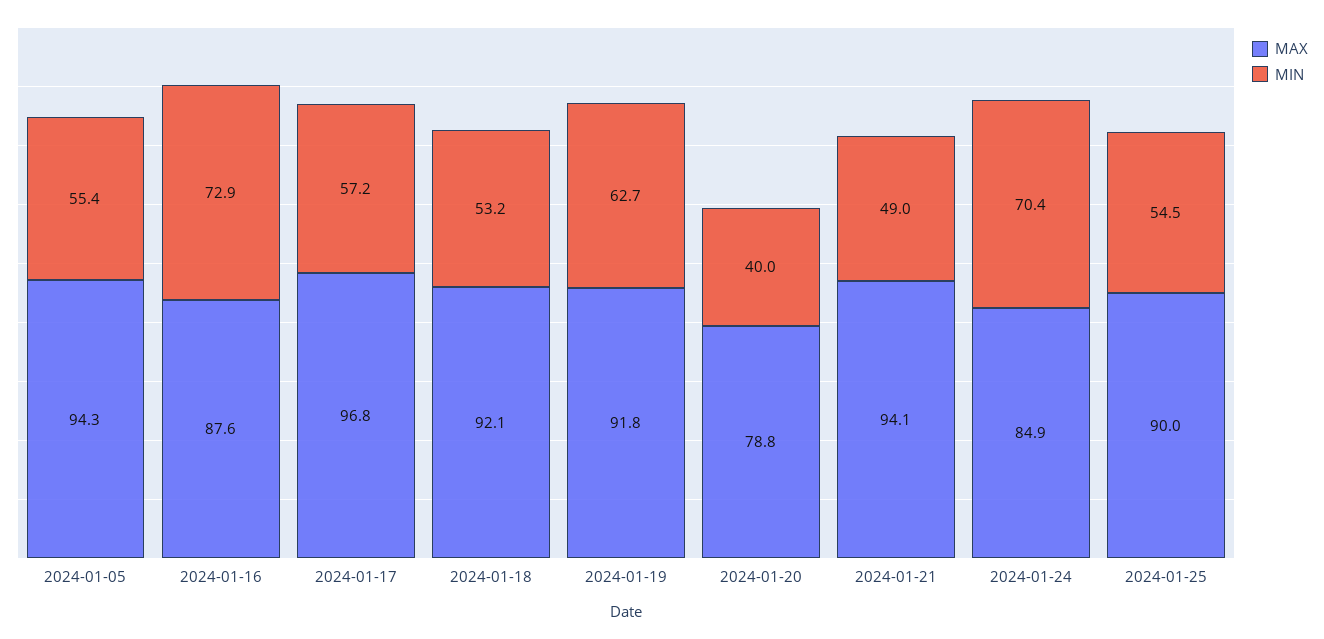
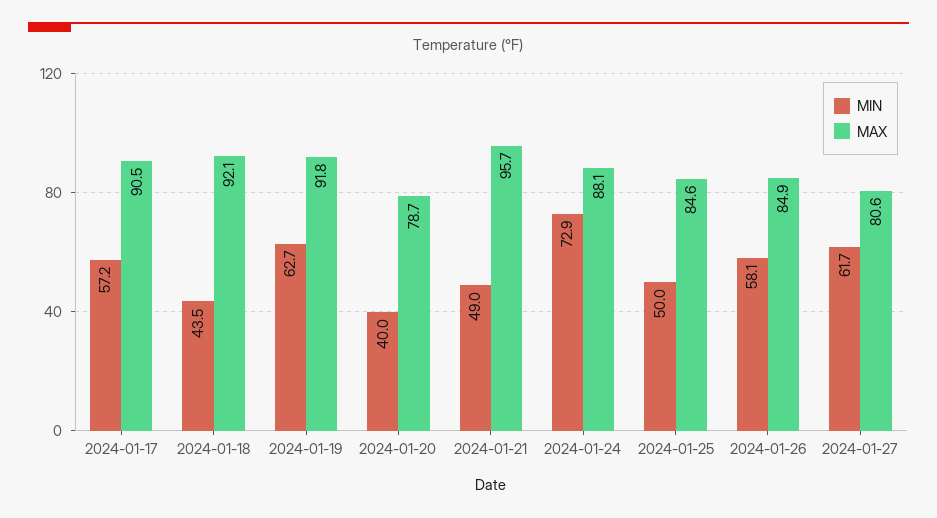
MAX, 2024-01-05: 94.3 -> none
MIN, 2024-01-05: 55.4 -> none
MAX, 2024-01-16: 87.6 -> none
MIN, 2024-01-16: 72.9 -> none
MAX, 2024-01-17: 96.8 -> 90.5
MIN, 2024-01-18: 53.2 -> 43.5
MAX, 2024-01-20: 78.8 -> 78.7
MAX, 2024-01-21: 94.1 -> 95.7
MAX, 2024-01-24: 84.9 -> 88.1
MIN, 2024-01-24: 70.4 -> 72.9
MAX, 2024-01-25: 90 -> 84.6
MIN, 2024-01-25: 54.5 -> 50
MIN, 2024-01-26: none -> 58.1
MAX, 2024-01-26: none -> 84.9
MIN, 2024-01-27: none -> 61.7
MAX, 2024-01-27: none -> 80.6

